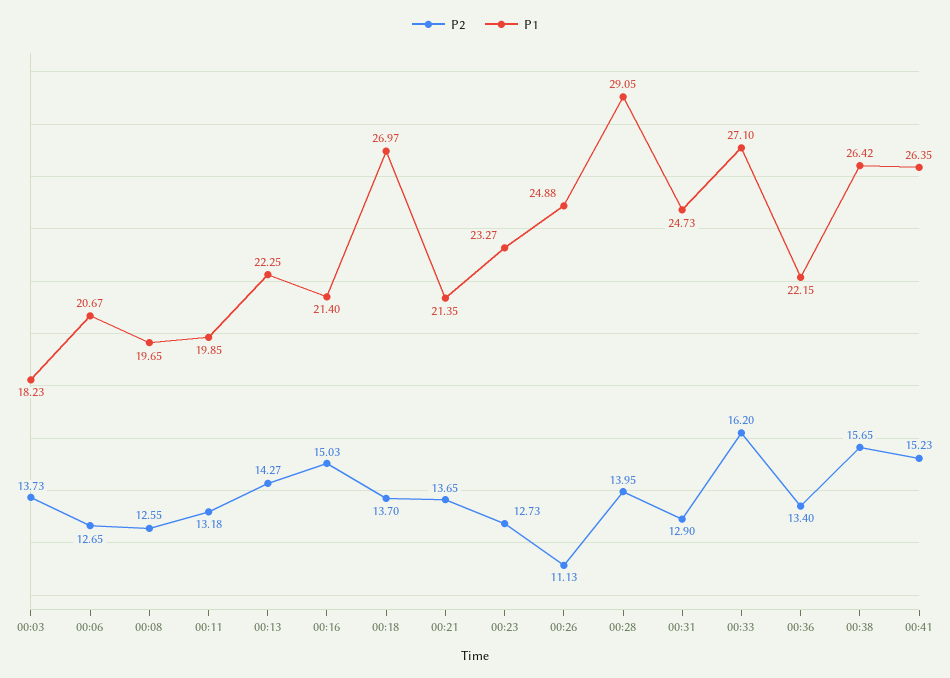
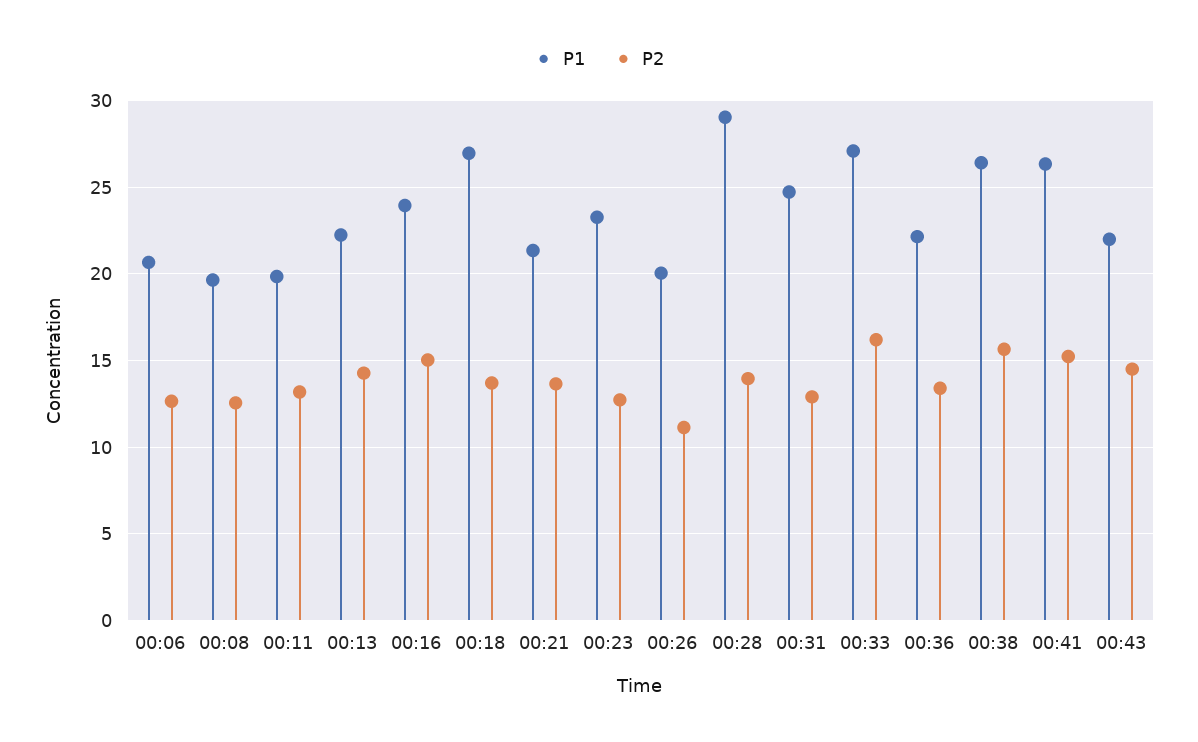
P2, 00:03: 13.73 -> none
P1, 00:03: 18.23 -> none
P1, 00:16: 21.4 -> 24
P1, 00:26: 24.88 -> 20
P1, 00:43: none -> 22
P2, 00:43: none -> 14.5

